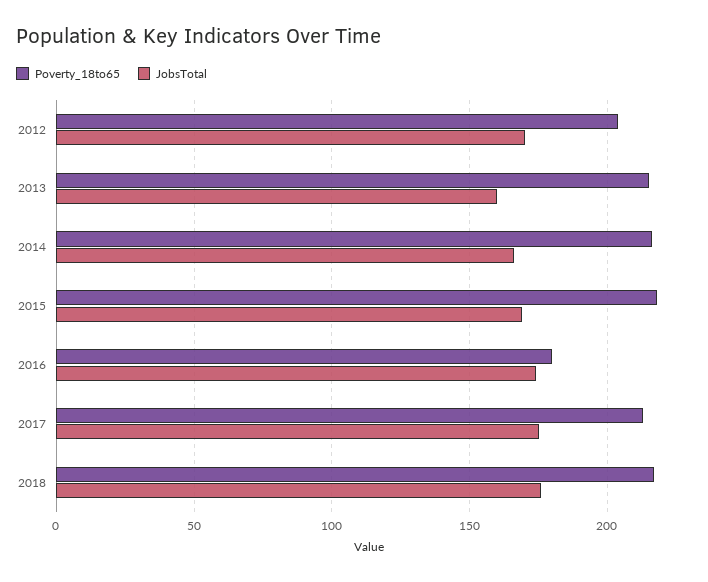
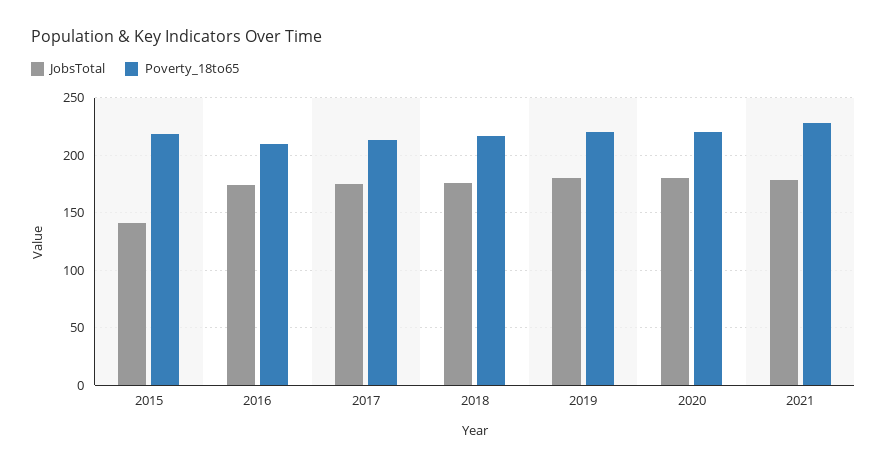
Poverty_18to65, 2012: 205 -> none
JobsTotal, 2012: 170 -> none
Poverty_18to65, 2013: 215 -> none
JobsTotal, 2013: 160 -> none
Poverty_18to65, 2014: 215 -> none
JobsTotal, 2014: 165 -> none
JobsTotal, 2015: 170 -> 140
Poverty_18to65, 2016: 180 -> 210
JobsTotal, 2019: none -> 180
Poverty_18to65, 2019: none -> 220
JobsTotal, 2020: none -> 180
Poverty_18to65, 2020: none -> 220
JobsTotal, 2021: none -> 180
Poverty_18to65, 2021: none -> 230

